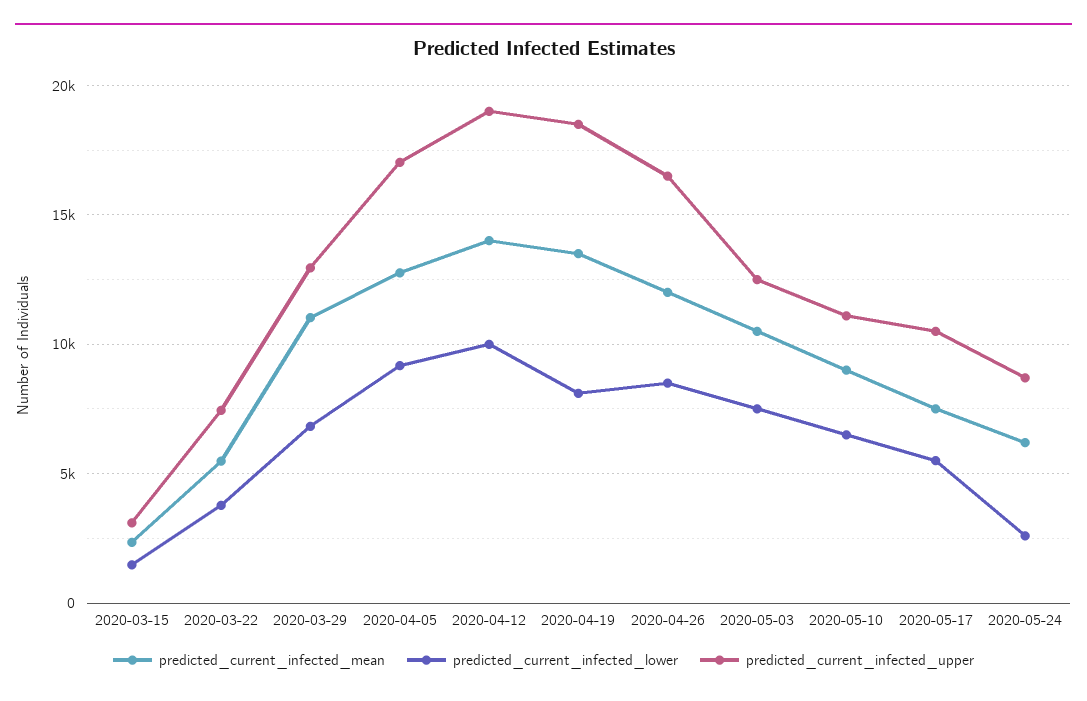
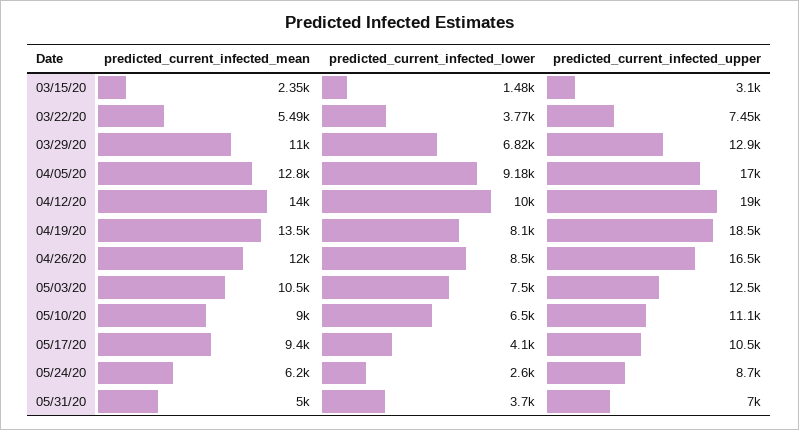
predicted_current_infected_mean, 2020-05-17: 7500 -> 9400
predicted_current_infected_lower, 2020-05-17: 5500 -> 4100
predicted_current_infected_mean, 05/31/20: none -> 5000
predicted_current_infected_lower, 05/31/20: none -> 3700
predicted_current_infected_upper, 05/31/20: none -> 7000

